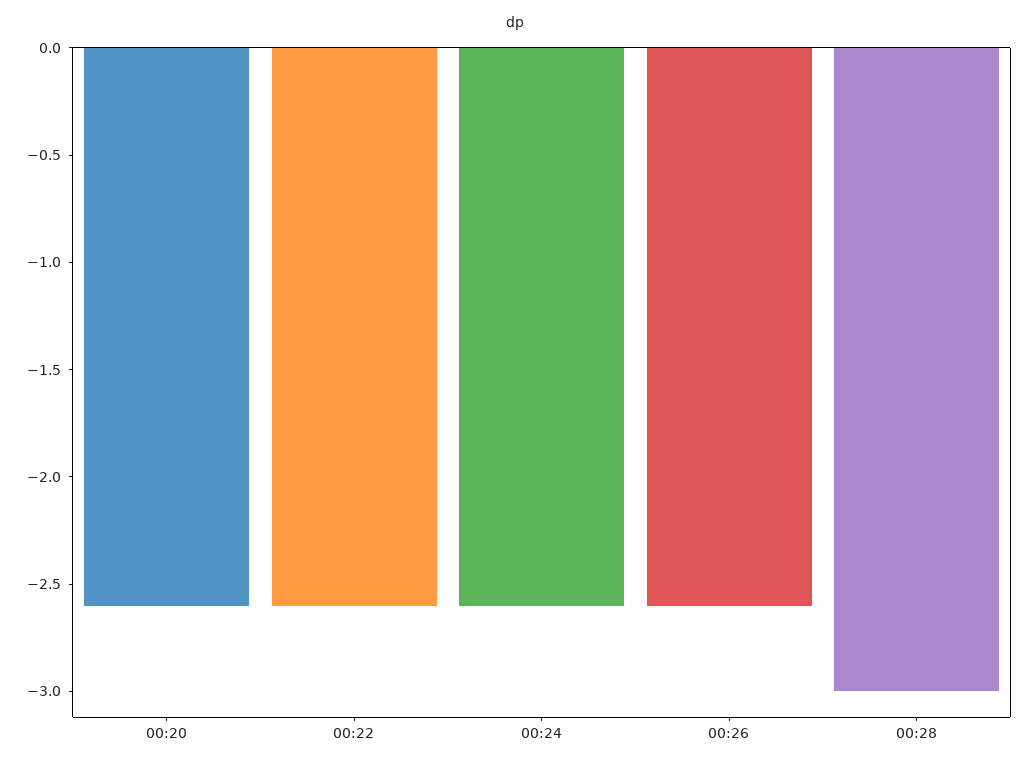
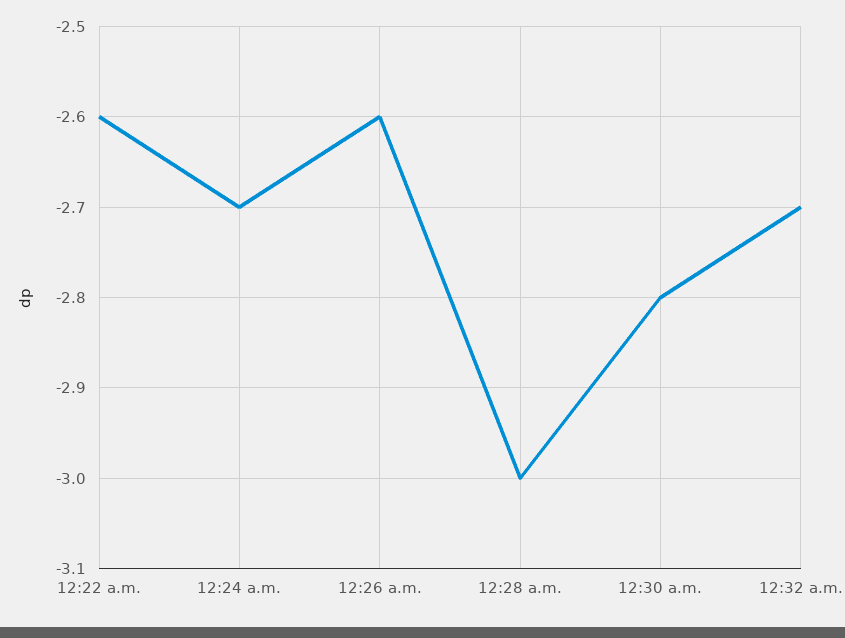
00:20: -2.6 -> none
00:24: -2.6 -> -2.7
12:30 a.m.: none -> -2.8
12:32 a.m.: none -> -2.7

